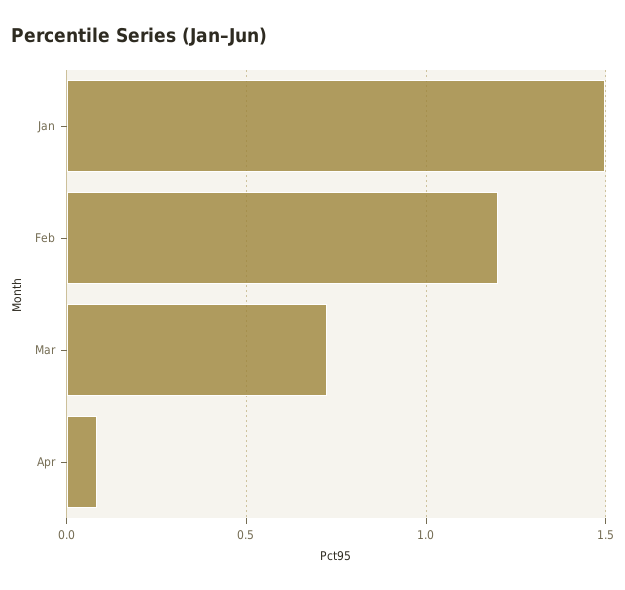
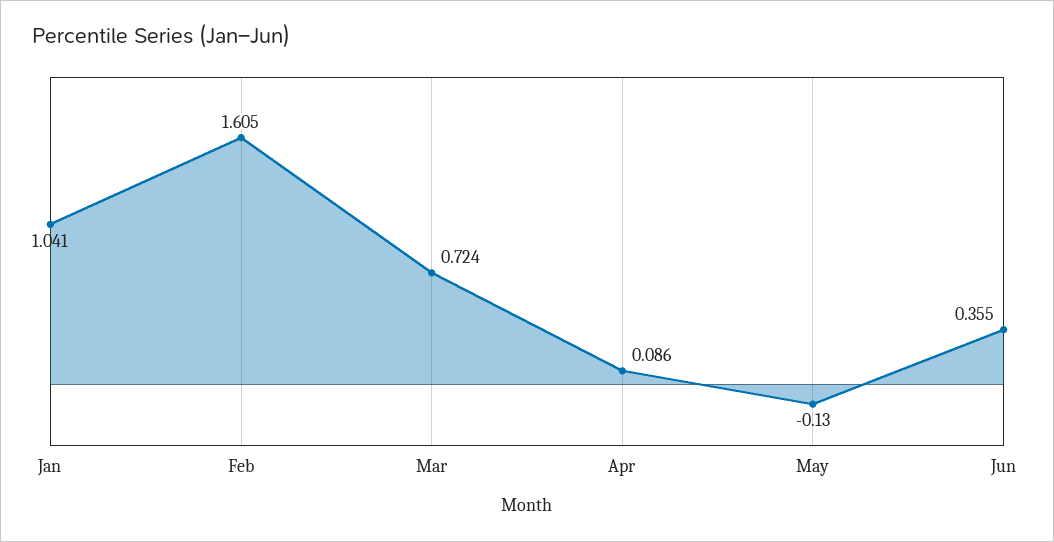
Jan: 1.5 -> 1.041
Feb: 1.2 -> 1.605
May: none -> -0.13
Jun: none -> 0.355

